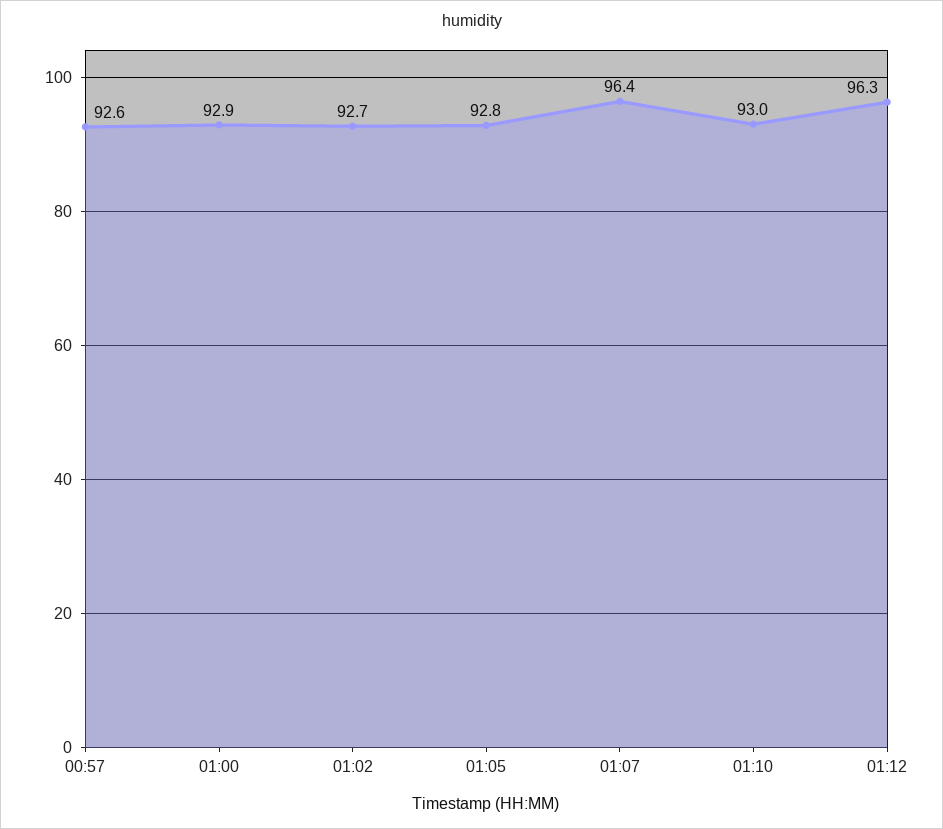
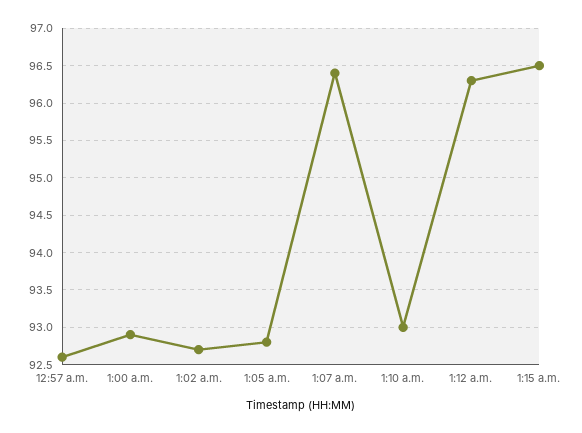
1:15 a.m.: none -> 96.5

